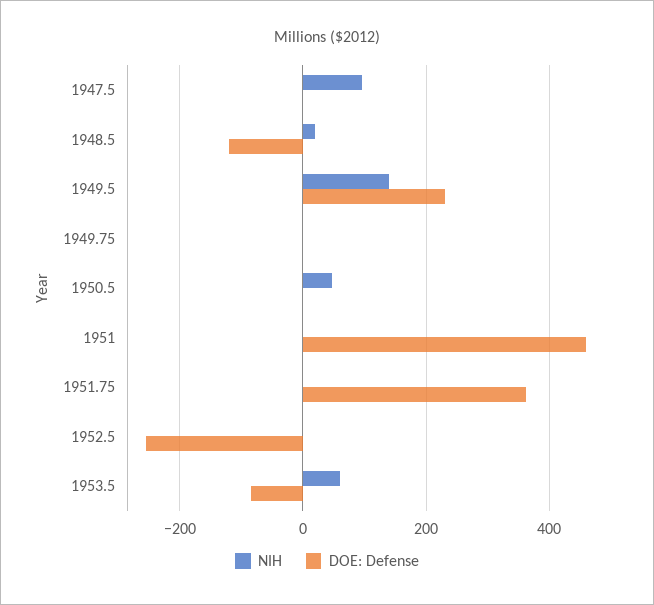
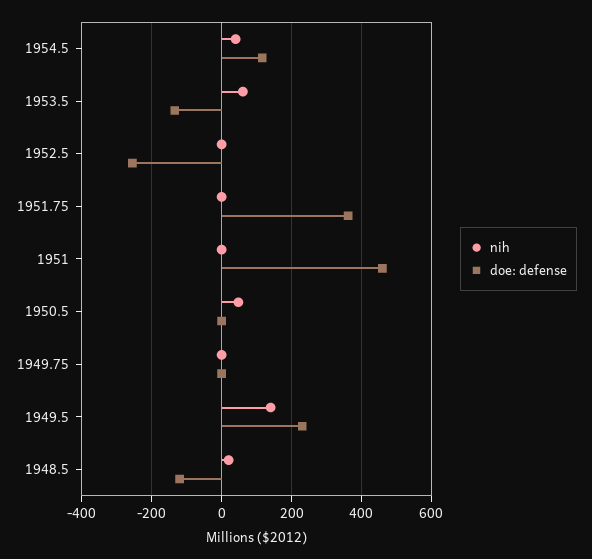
NIH, 1947.5: 100 -> none
DOE: Defense, 1947.5: 0 -> none
DOE: Defense, 1953.5: -80 -> -140
NIH, 1954.5: none -> 40
DOE: Defense, 1954.5: none -> 120

